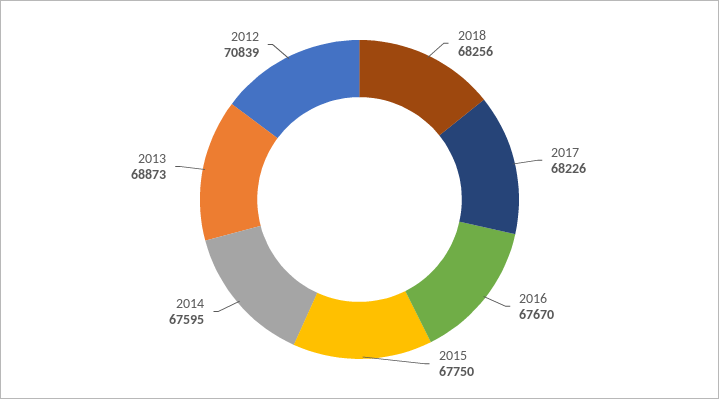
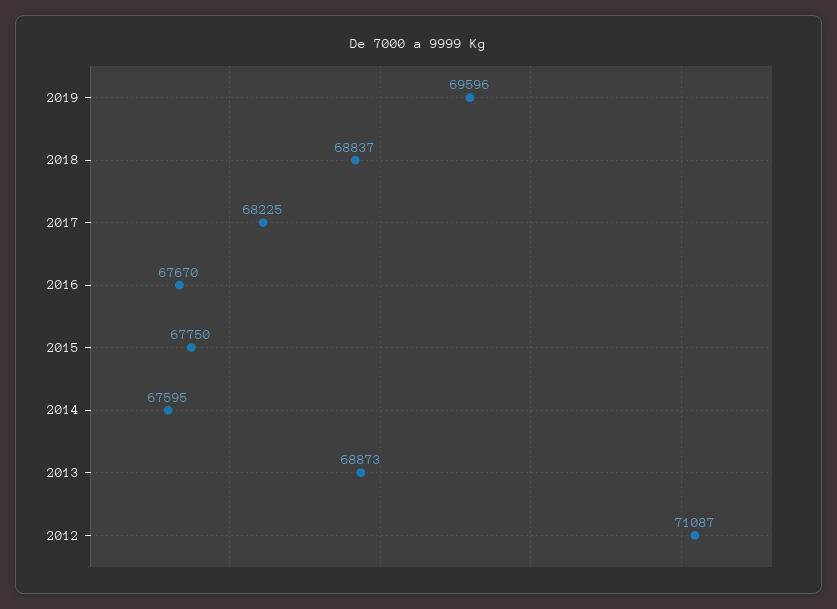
2018: 68256 -> 68837
2017: 68226 -> 68225
2012: 70839 -> 71087
2019: none -> 69596

